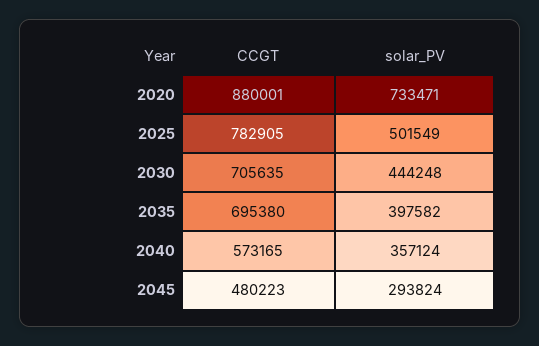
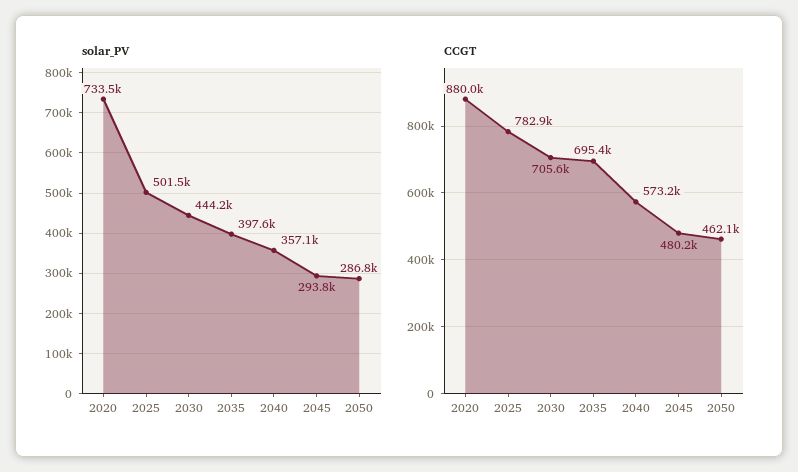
solar_PV, 2050: none -> 286800
CCGT, 2050: none -> 462100

